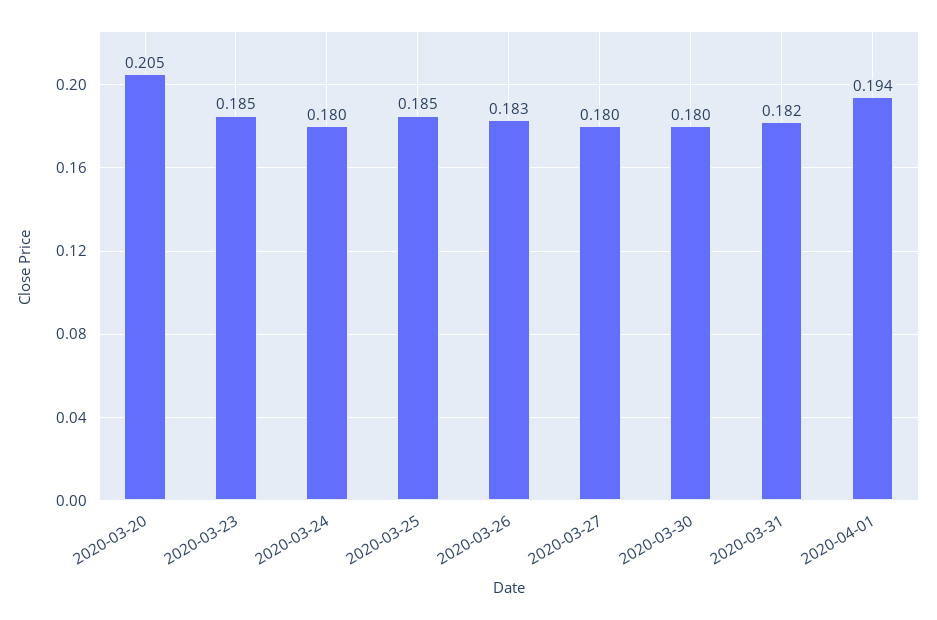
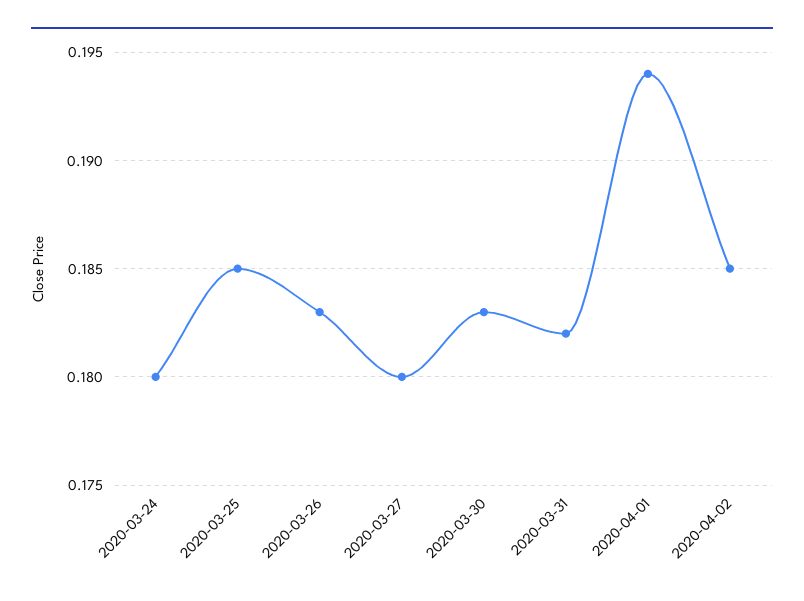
2020-03-20: 0.205 -> none
2020-03-23: 0.185 -> none
2020-03-30: 0.18 -> 0.183
2020-04-02: none -> 0.185

